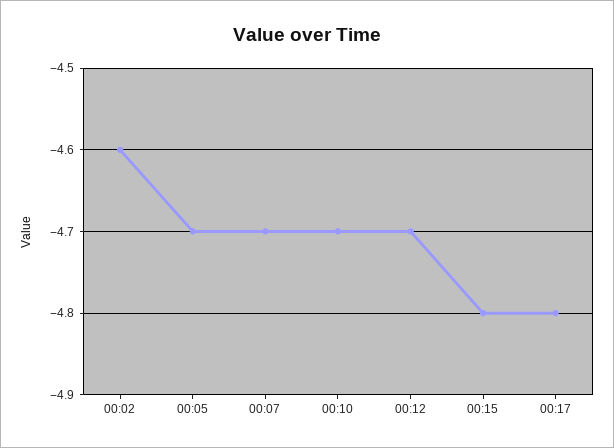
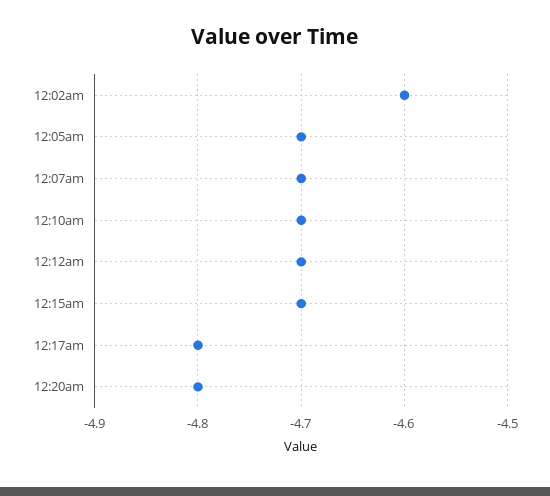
00:15: -4.8 -> -4.7
12:20am: none -> -4.8

